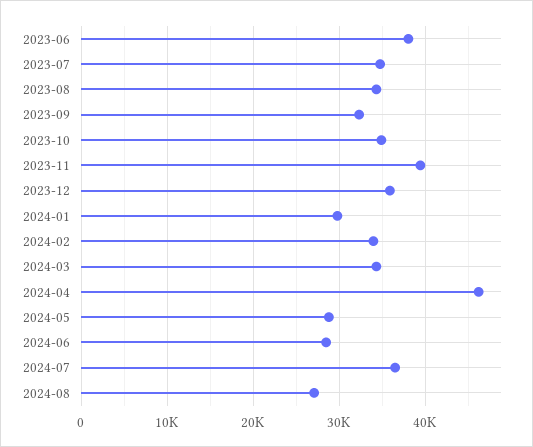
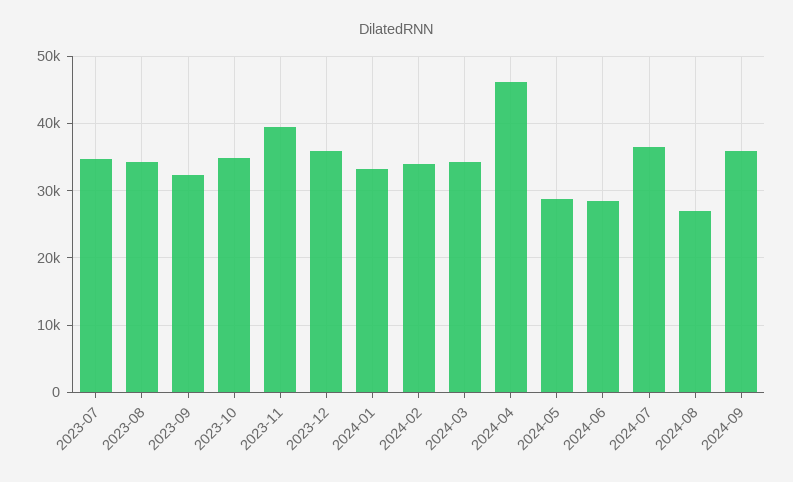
2023-06: 38000 -> none
2024-01: 30000 -> 33000
2024-09: none -> 36000

